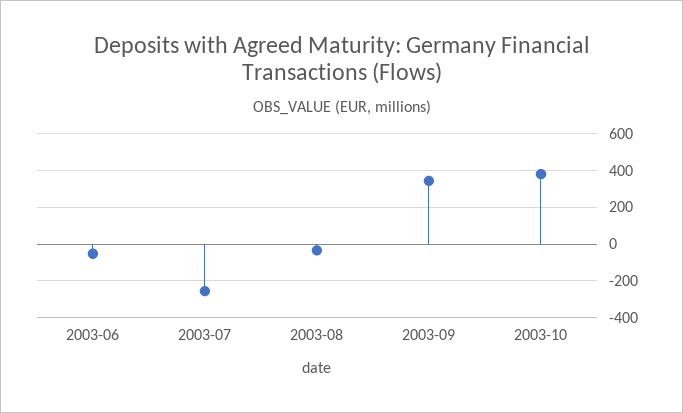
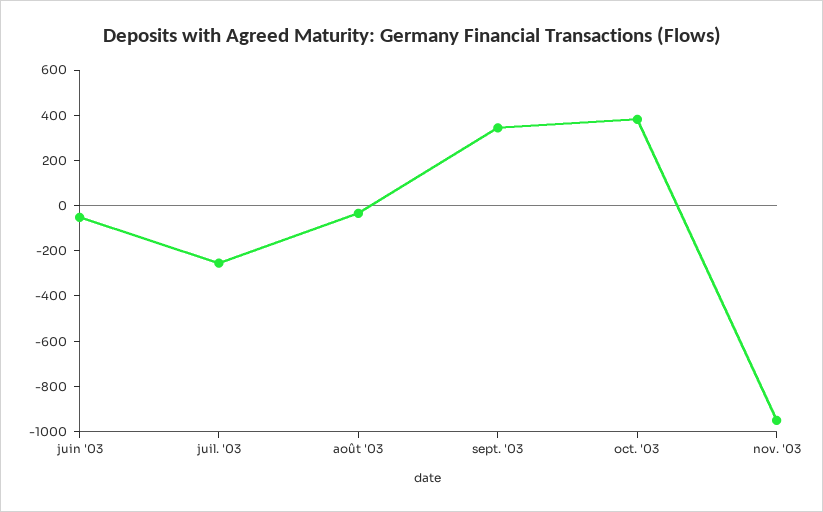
nov. '03: none -> -950

